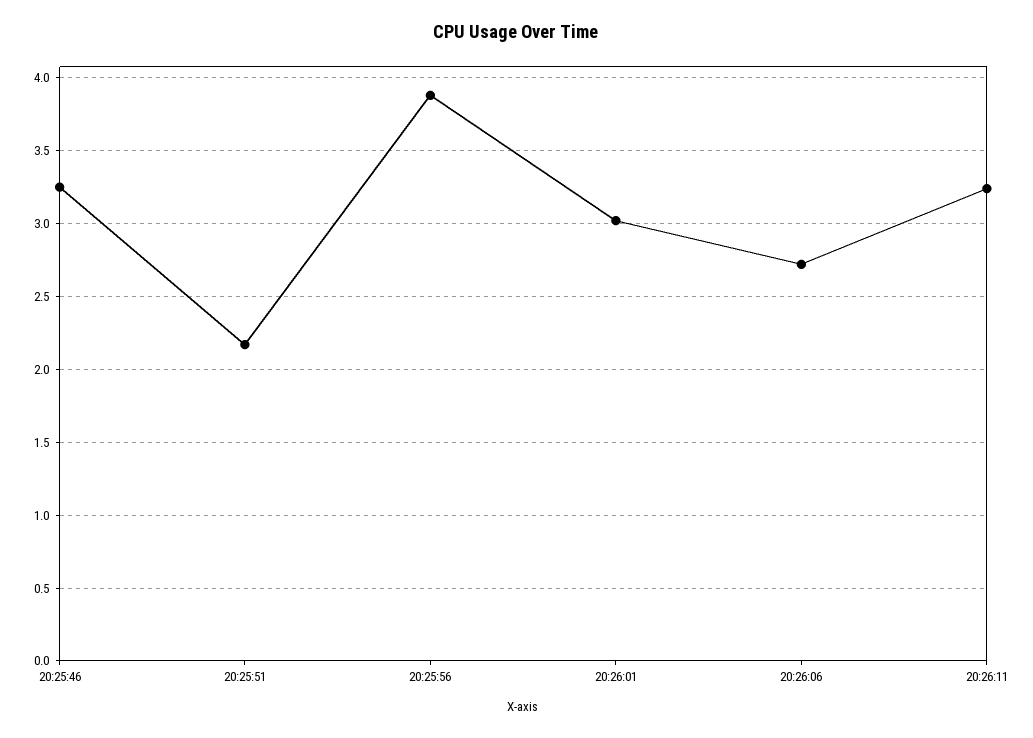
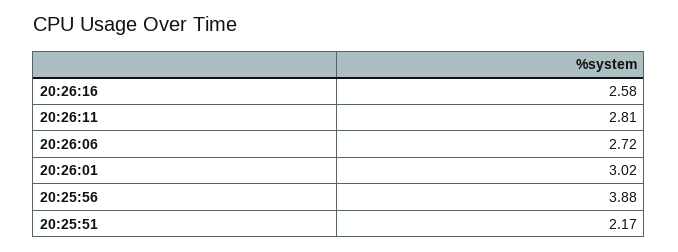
20:25:46: 3.25 -> none
20:26:11: 3.25 -> 2.81
20:26:16: none -> 2.58

